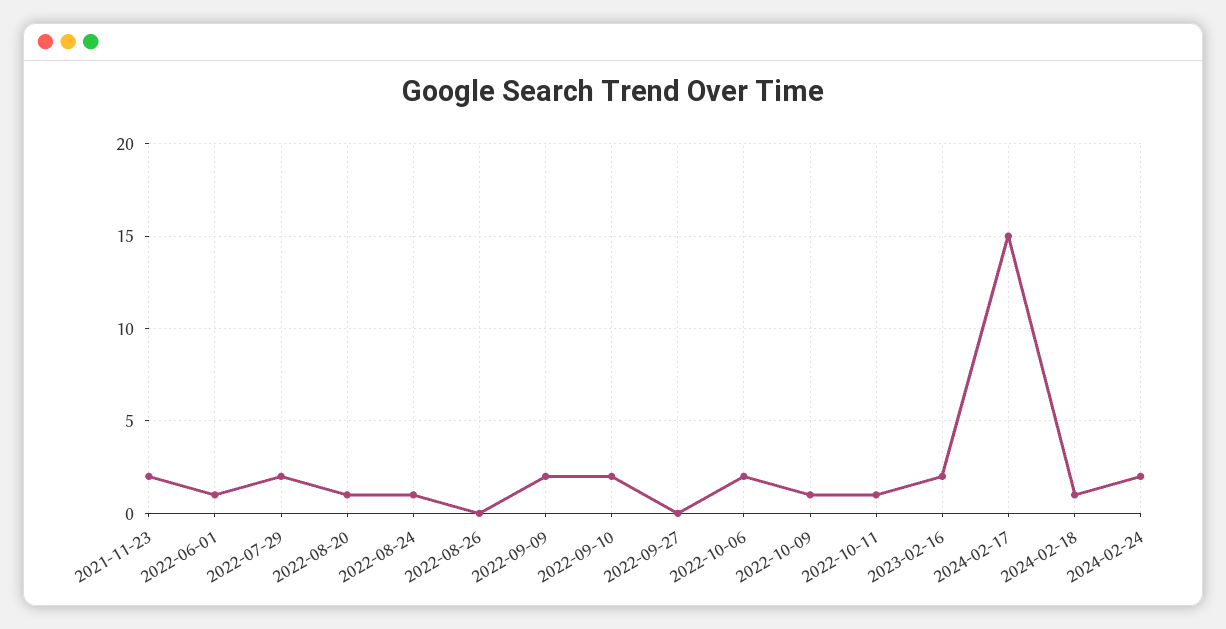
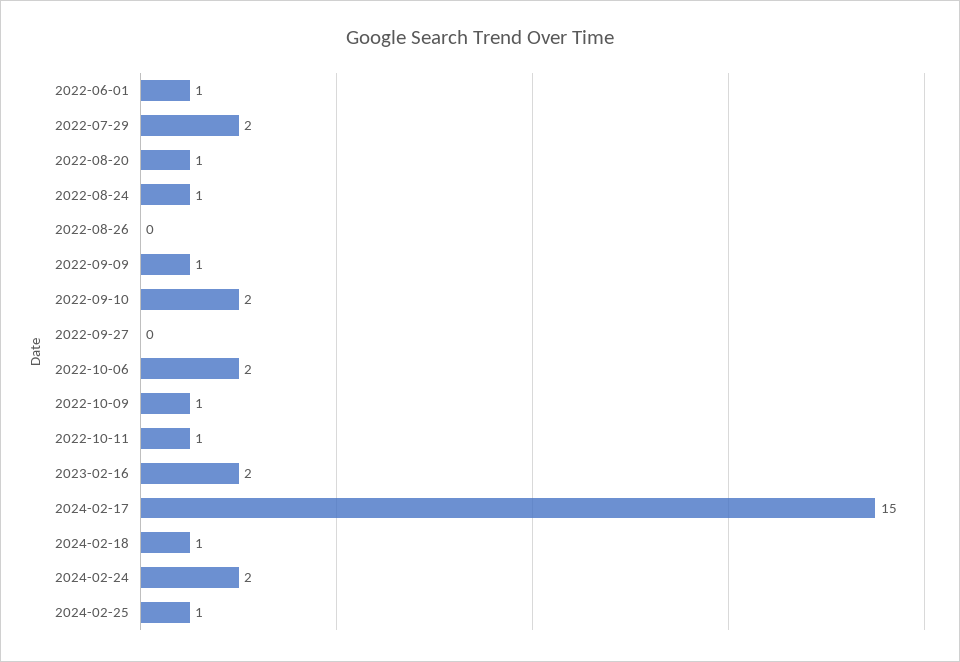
2021-11-23: 2 -> none
2022-09-09: 2 -> 1
2024-02-25: none -> 1

